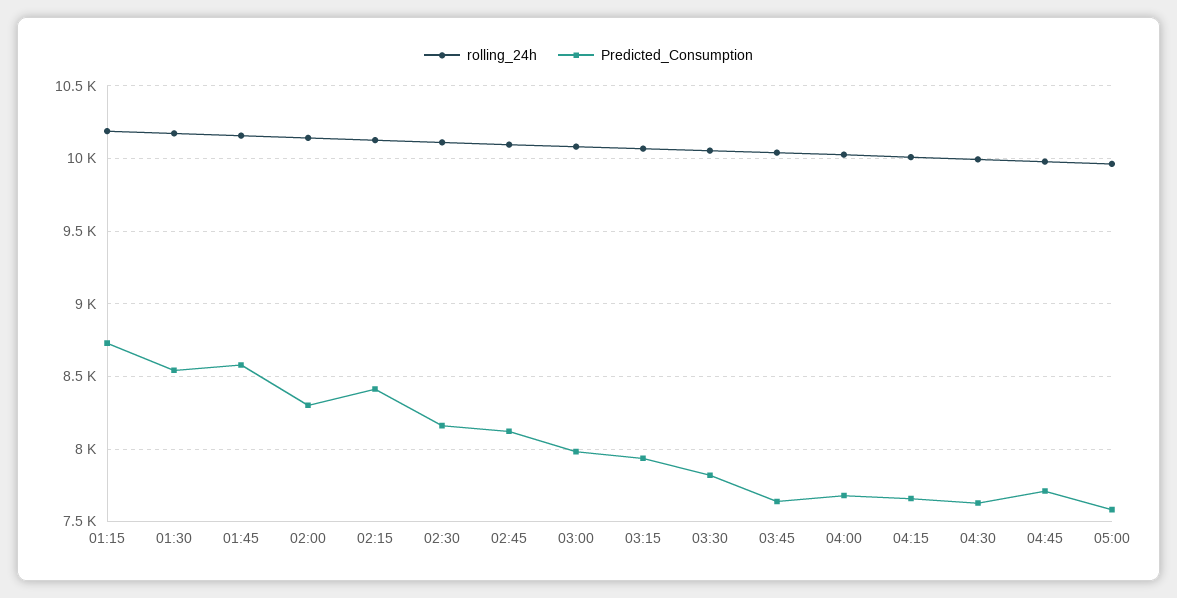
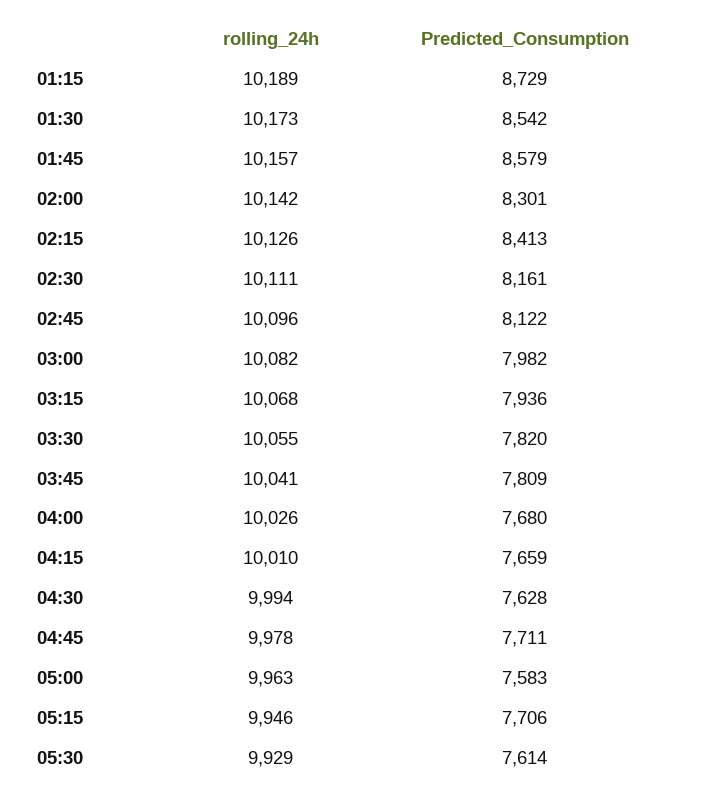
Predicted_Consumption, 03:45: 7650 -> 7809
rolling_24h, 05:15: none -> 9946
Predicted_Consumption, 05:15: none -> 7706
rolling_24h, 05:30: none -> 9929
Predicted_Consumption, 05:30: none -> 7614

